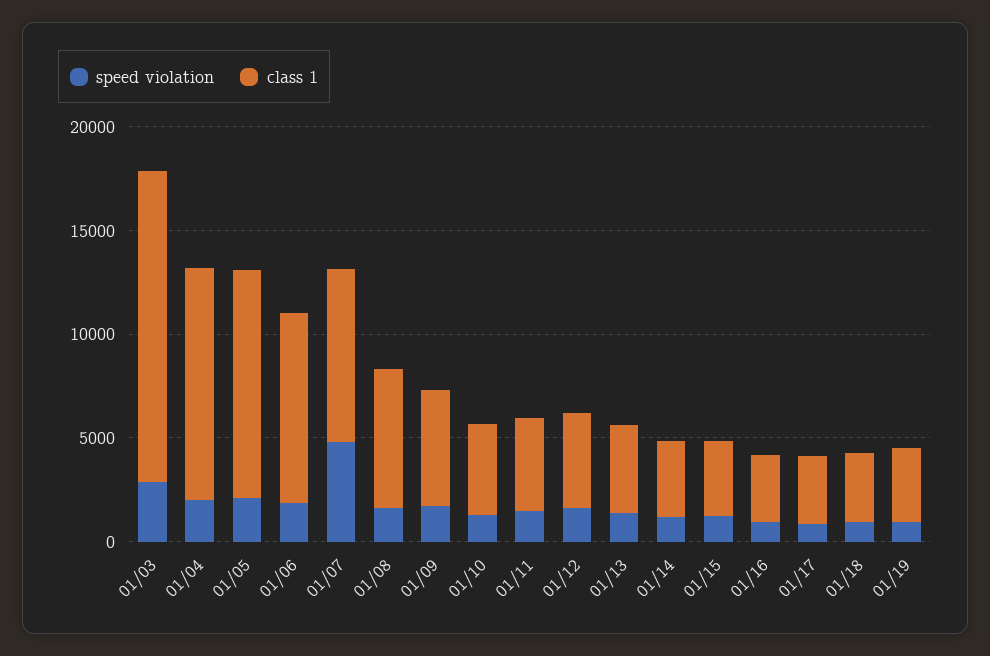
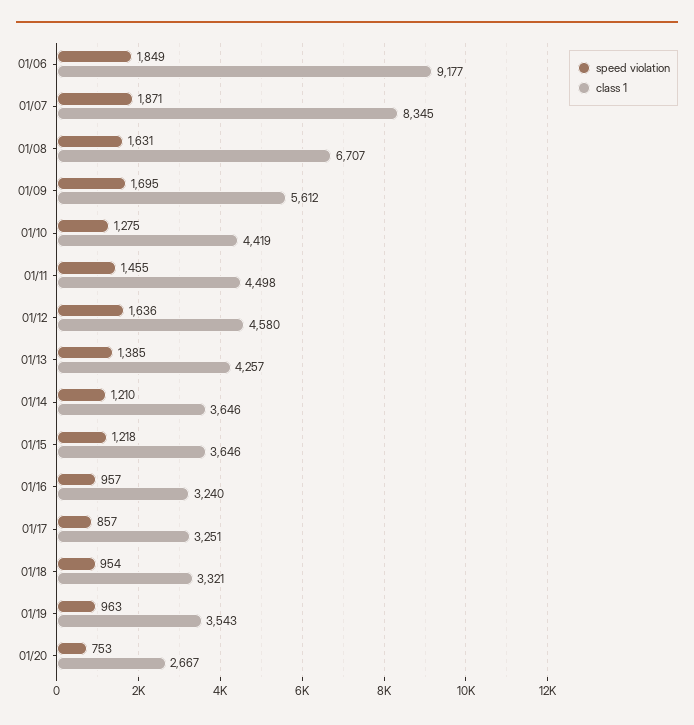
speed violation, 01/03: 3000 -> none
class 1, 01/03: 15000 -> none
speed violation, 01/04: 2000 -> none
class 1, 01/04: 11000 -> none
speed violation, 01/05: 2000 -> none
class 1, 01/05: 11000 -> none
speed violation, 01/07: 5000 -> 1871
speed violation, 01/20: none -> 753
class 1, 01/20: none -> 2667

